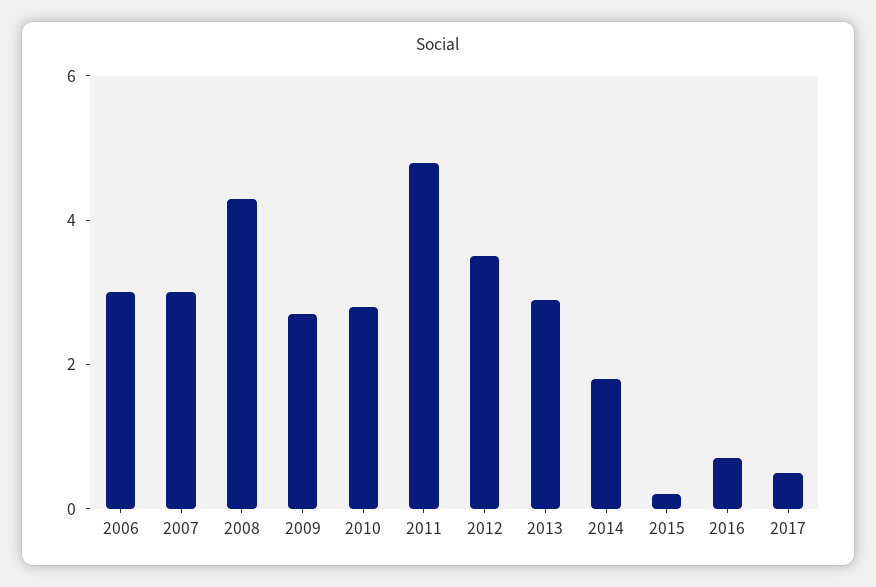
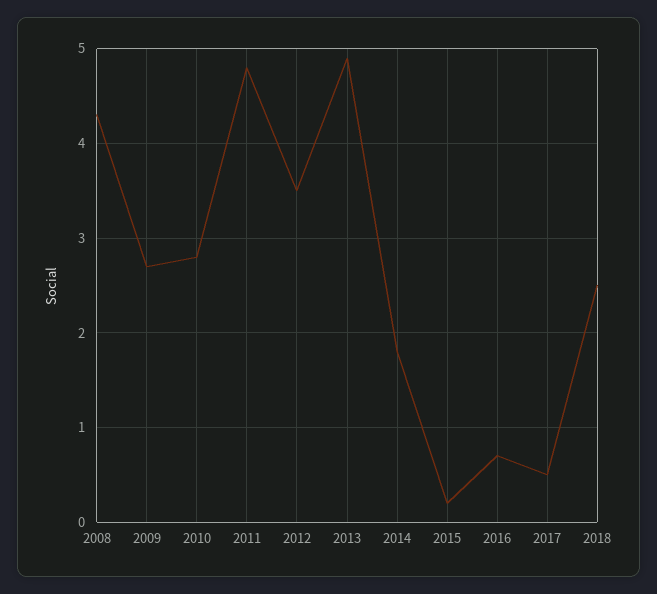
2006: 3 -> none
2007: 3 -> none
2013: 3 -> 4.9
2018: none -> 2.5

